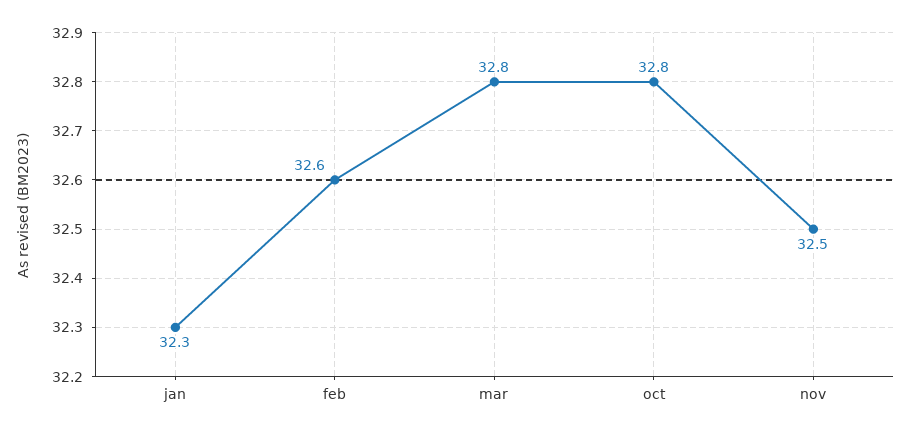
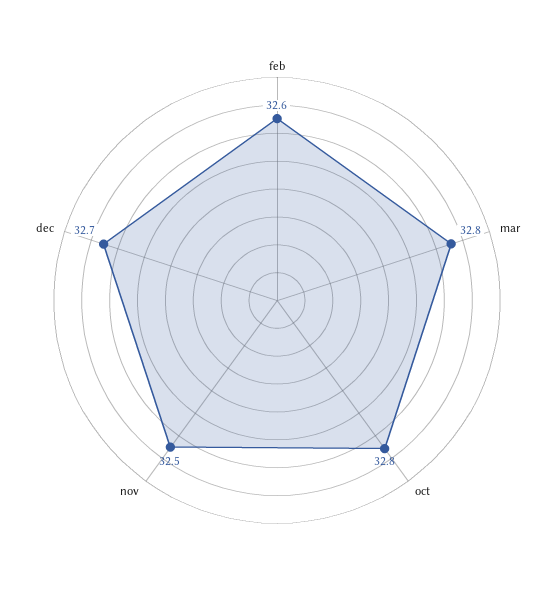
jan: 32.3 -> none
dec: none -> 32.7

